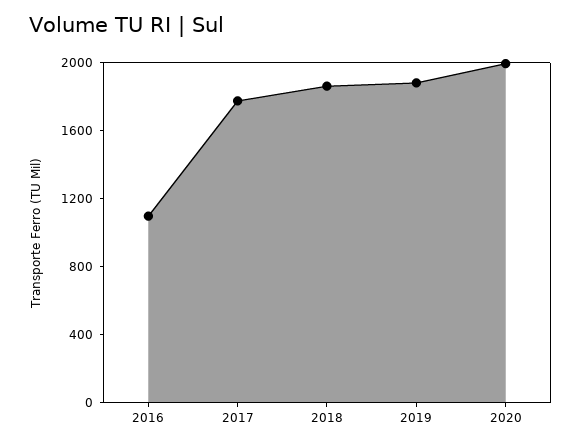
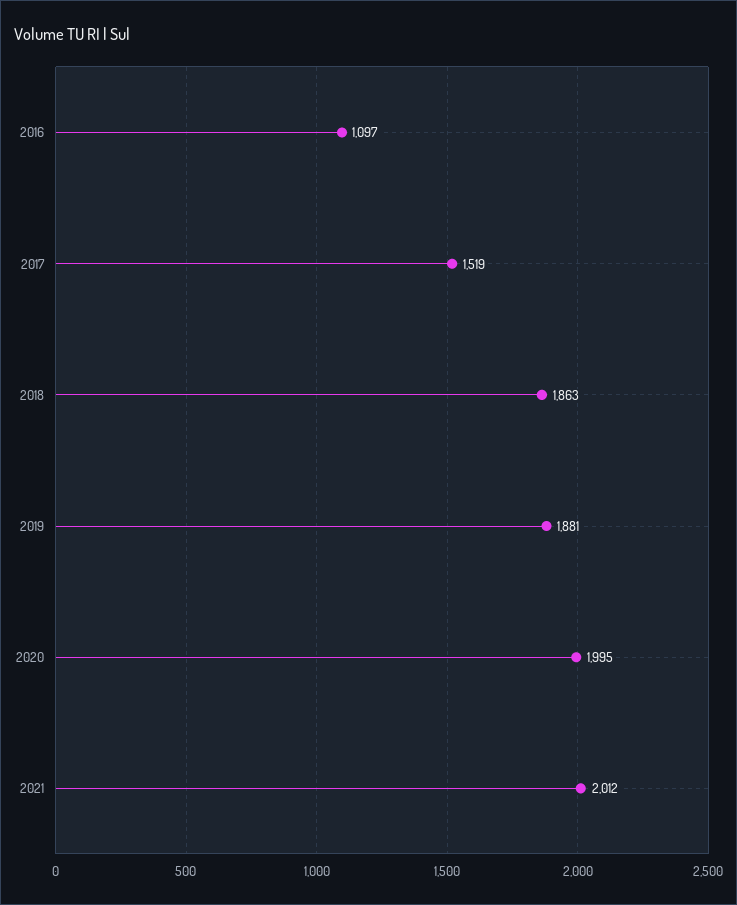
2017: 1800 -> 1519
2021: none -> 2012

